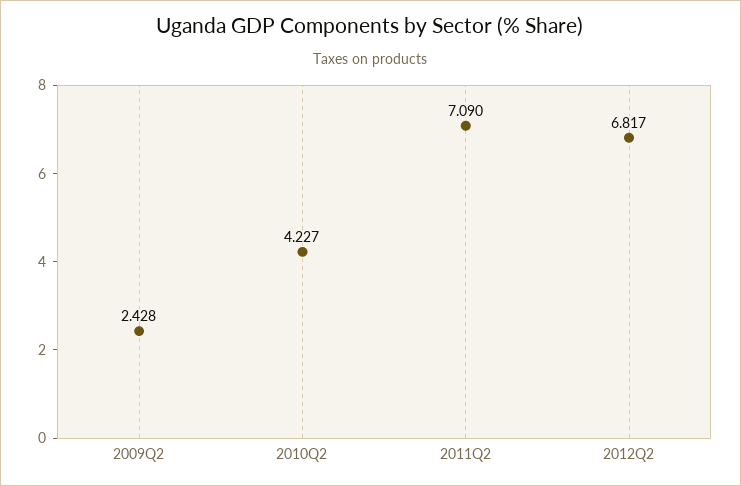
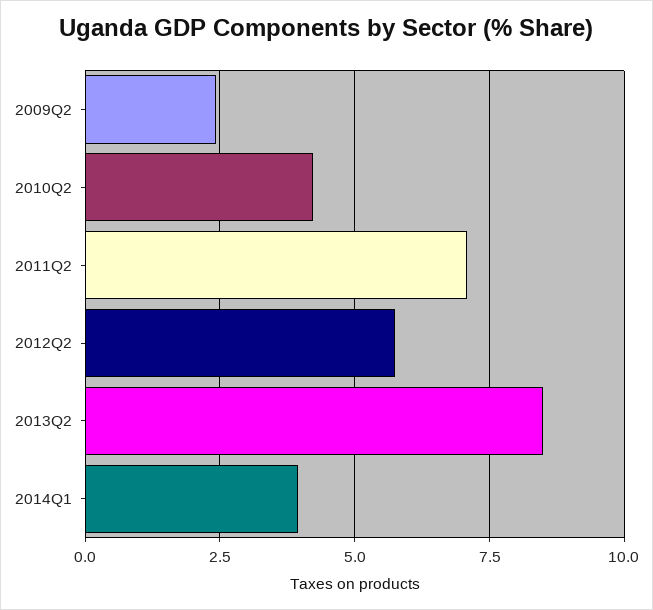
2012Q2: 6.817 -> 5.75
2013Q2: none -> 8.5
2014Q1: none -> 4

